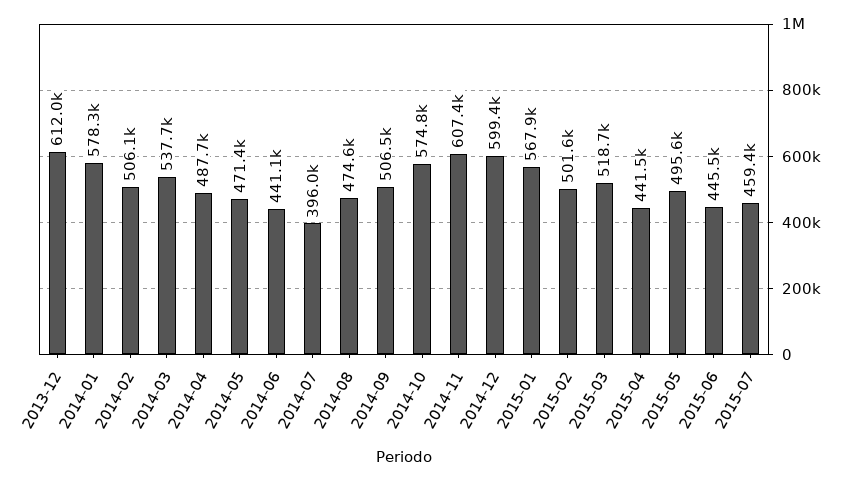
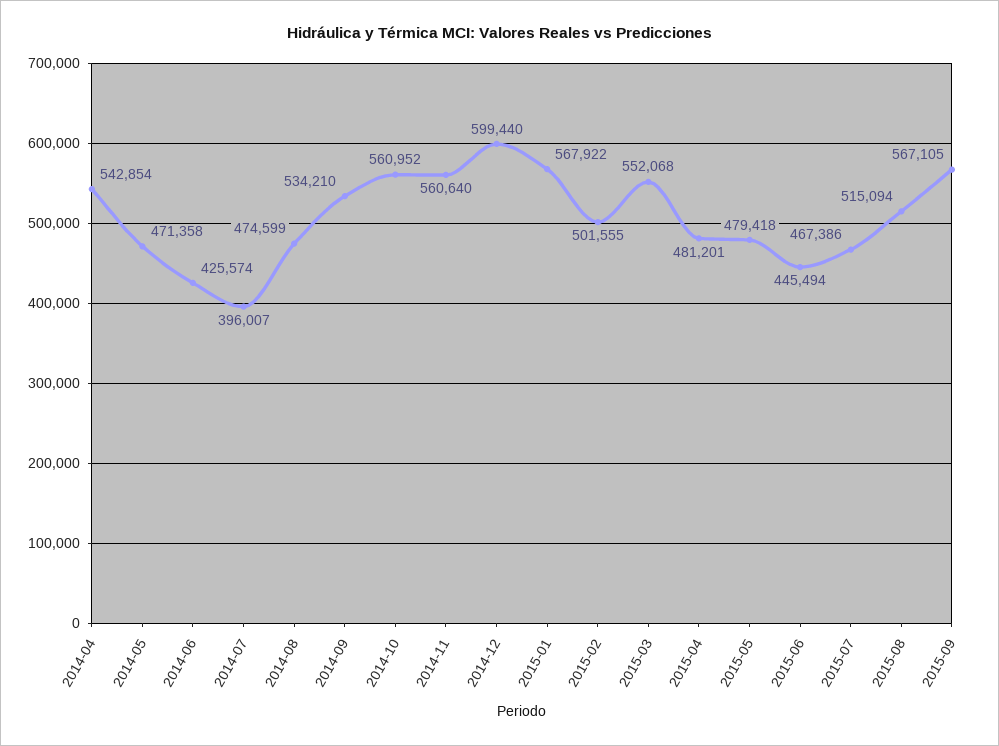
2013-12: 612000 -> none
2014-01: 578300 -> none
2014-02: 506100 -> none
2014-03: 537700 -> none
2014-04: 487700 -> 542854
2014-06: 441100 -> 425574
2014-09: 506500 -> 534210
2014-10: 574800 -> 560952
2014-11: 607400 -> 560640
2015-03: 518700 -> 552068
2015-04: 441500 -> 481201
2015-05: 495600 -> 479418
2015-07: 459400 -> 467386
2015-08: none -> 515094
2015-09: none -> 567105

